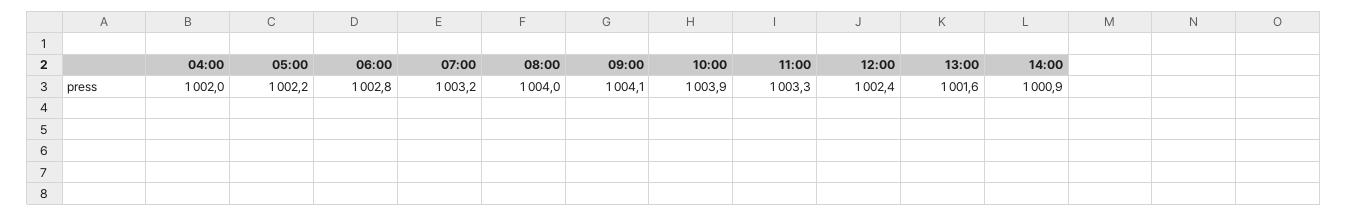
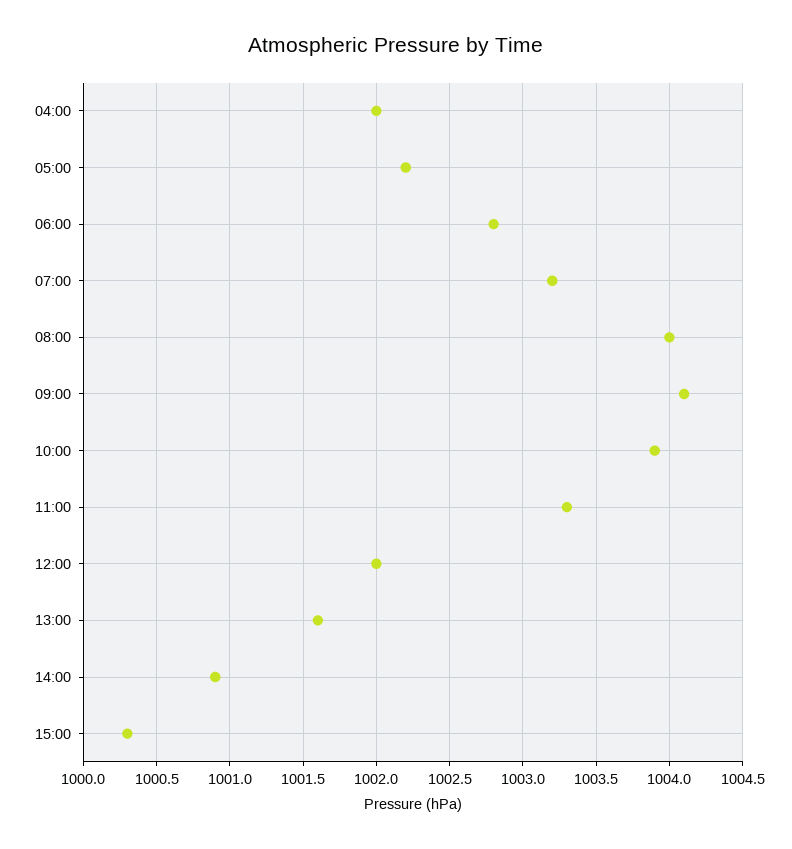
12:00: 1002.4 -> 1002
15:00: none -> 1000.3

